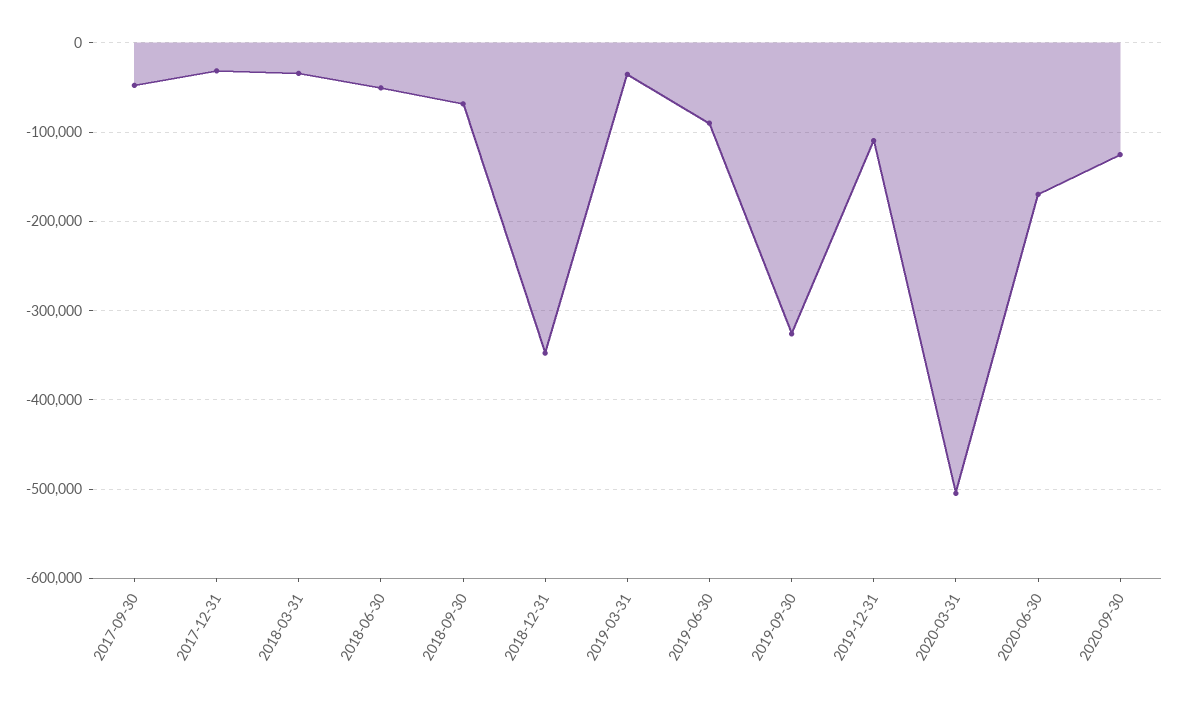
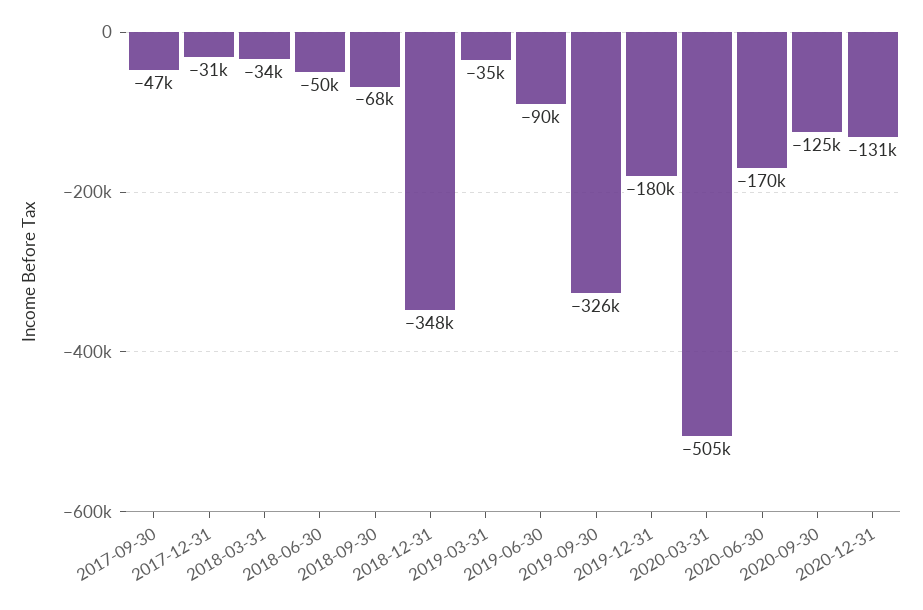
2019-12-31: -110000 -> -180000
2020-12-31: none -> -131000

